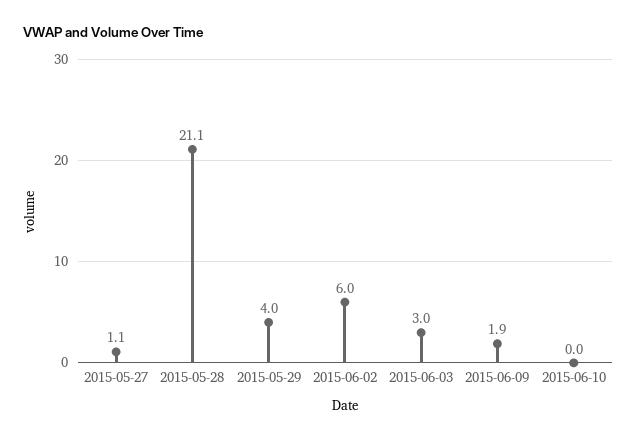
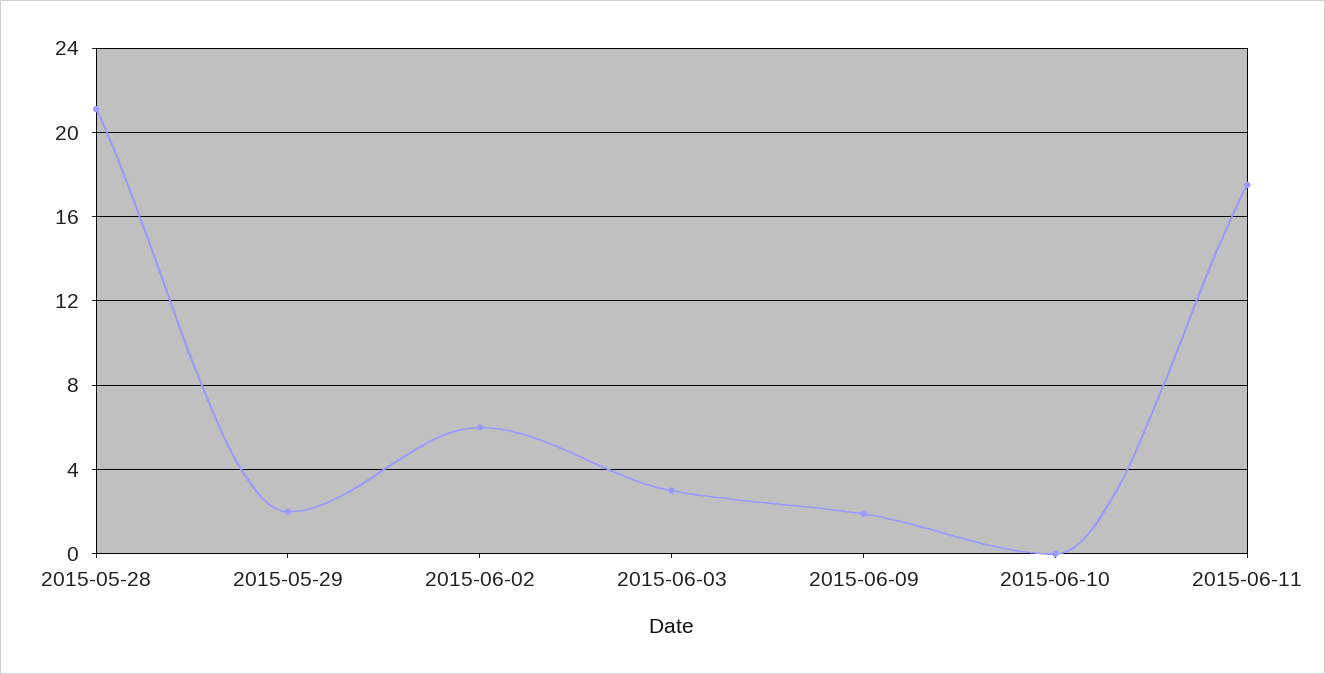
2015-05-27: 1.1 -> none
2015-05-29: 4 -> 2
2015-06-11: none -> 17.5

